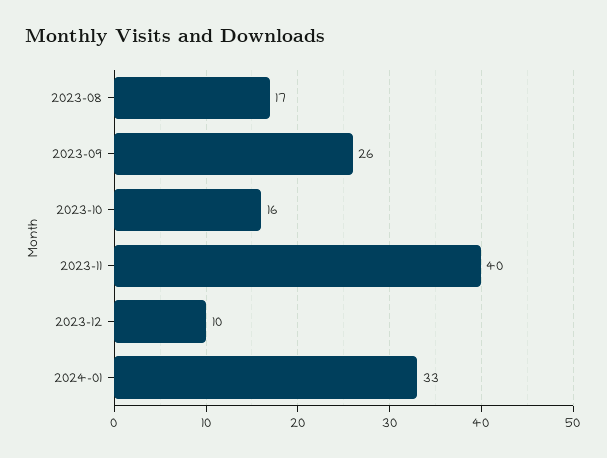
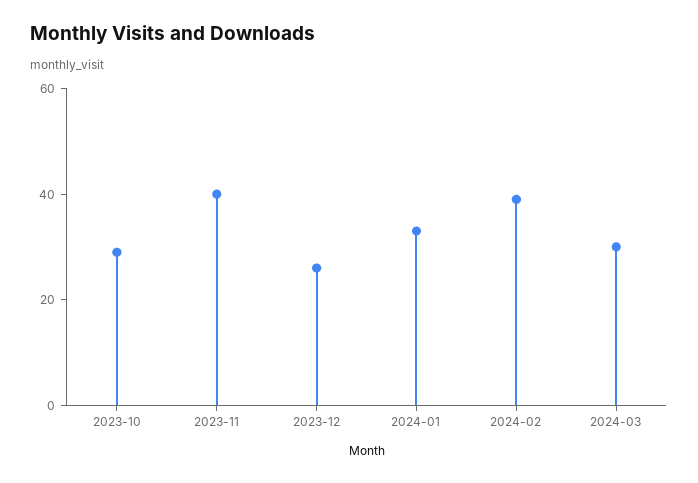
2023-08: 17 -> none
2023-09: 26 -> none
2023-10: 16 -> 30
2023-12: 10 -> 25
2024-02: none -> 40
2024-03: none -> 30

